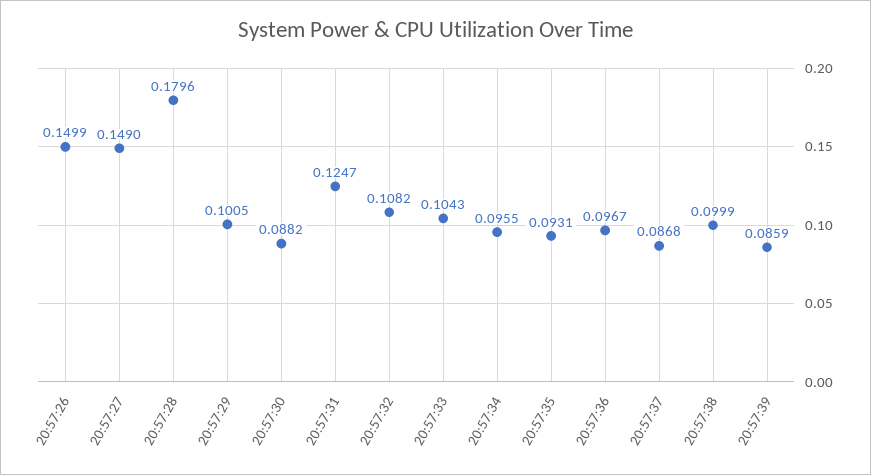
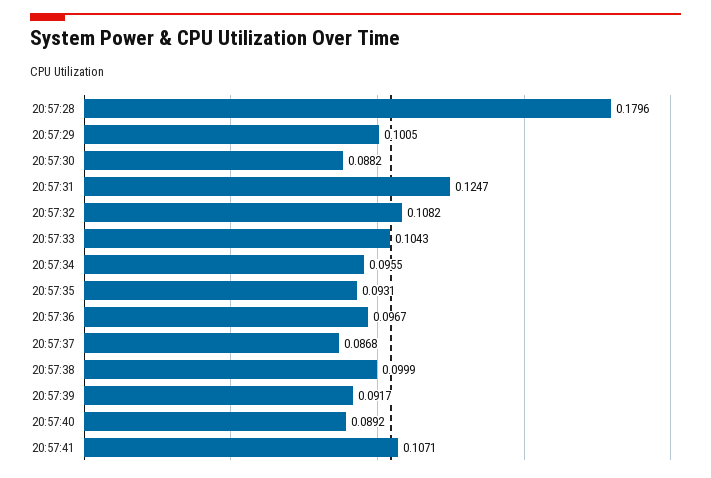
20:57:26: 0.1499 -> none
20:57:27: 0.149 -> none
20:57:39: 0.0859 -> 0.0917
20:57:40: none -> 0.0892
20:57:41: none -> 0.1071

